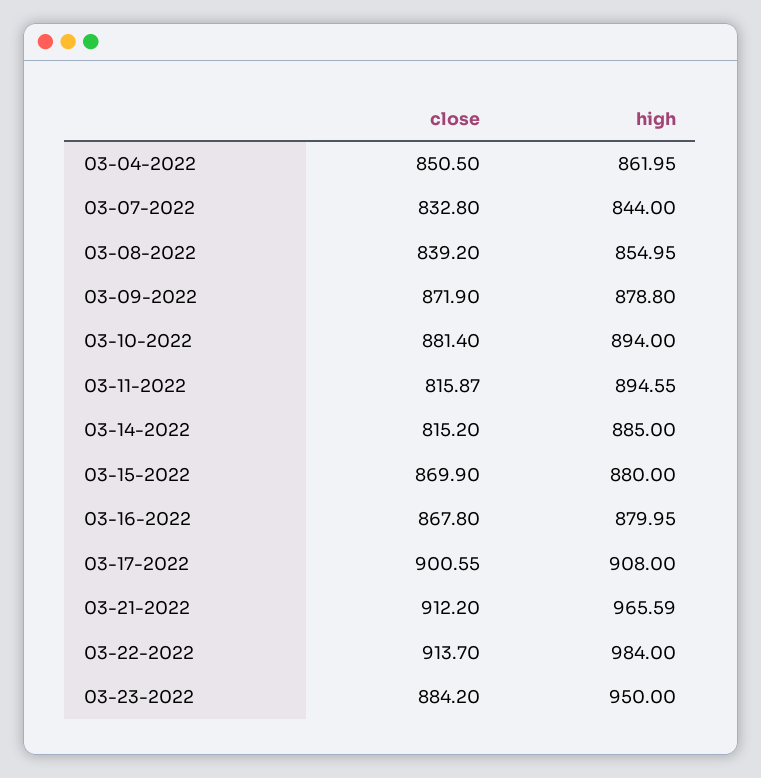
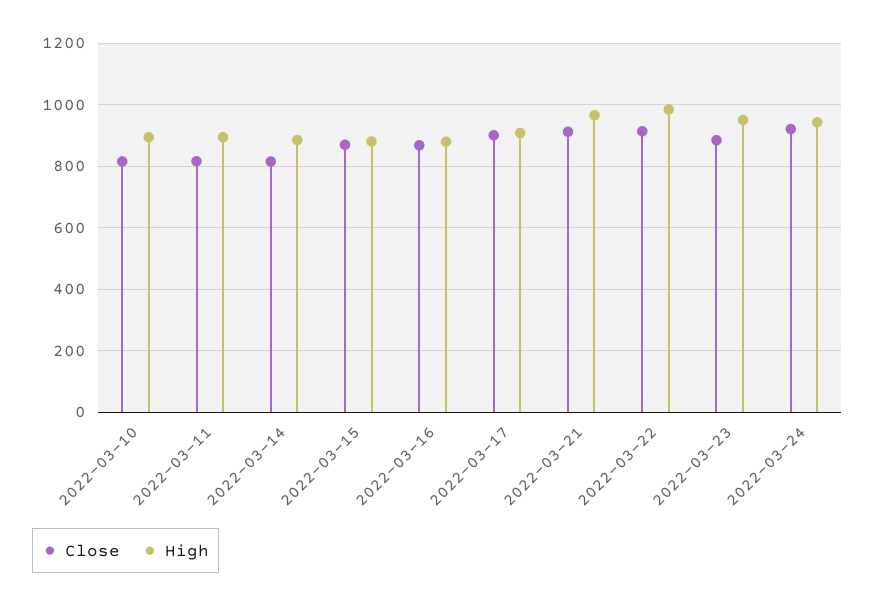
close, 03-04-2022: 850.5 -> none
high, 03-04-2022: 861.95 -> none
close, 03-07-2022: 832.8 -> none
high, 03-07-2022: 844 -> none
close, 03-08-2022: 839.2 -> none
high, 03-08-2022: 854.95 -> none
close, 03-09-2022: 871.9 -> none
high, 03-09-2022: 878.8 -> none
close, 03-10-2022: 881.4 -> 820
close, 2022-03-24: none -> 920
high, 2022-03-24: none -> 940

